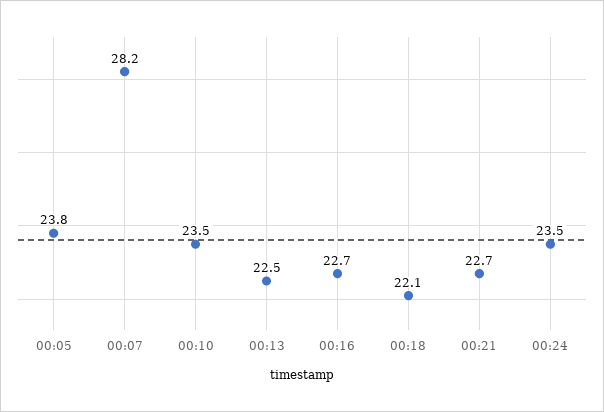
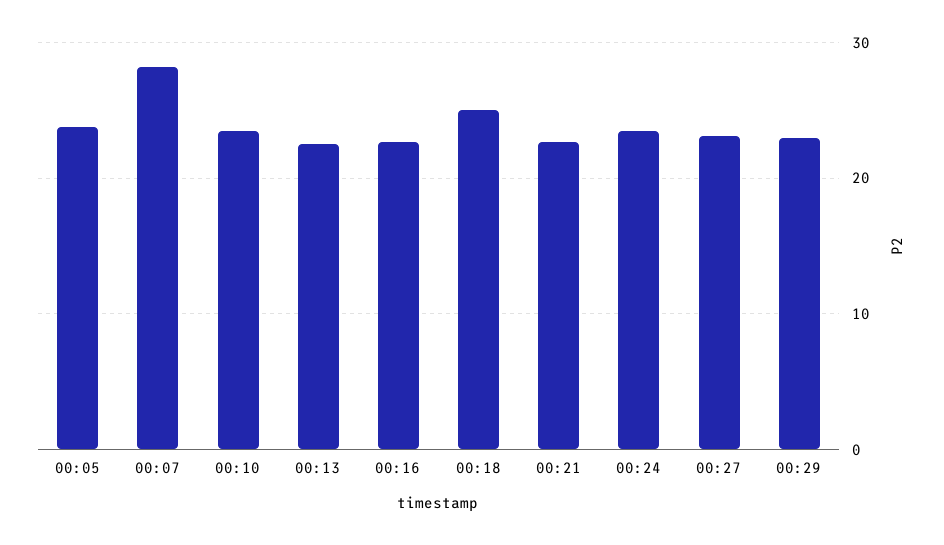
00:18: 22.1 -> 25
00:27: none -> 23
00:29: none -> 23

